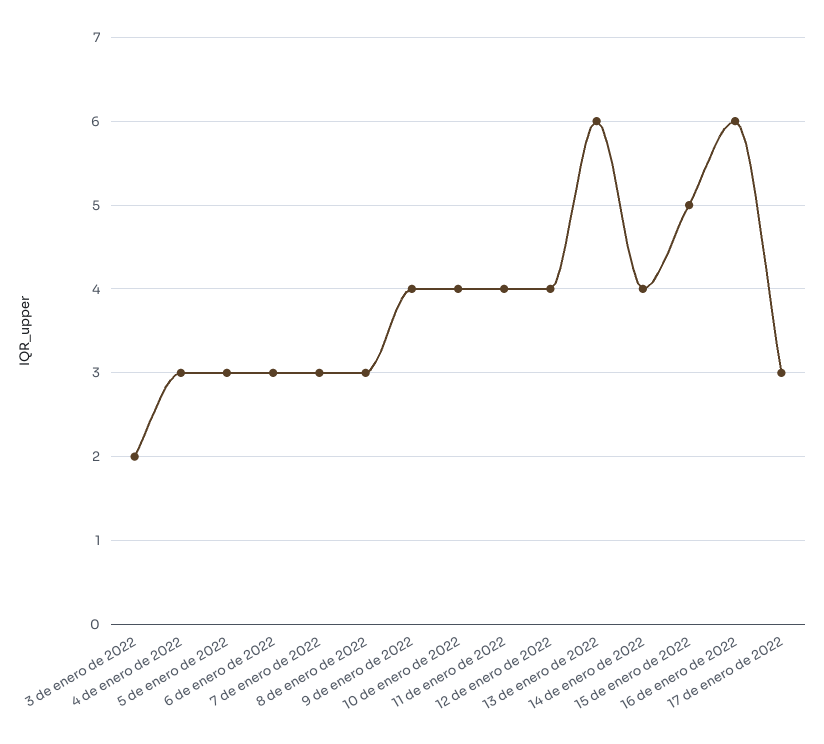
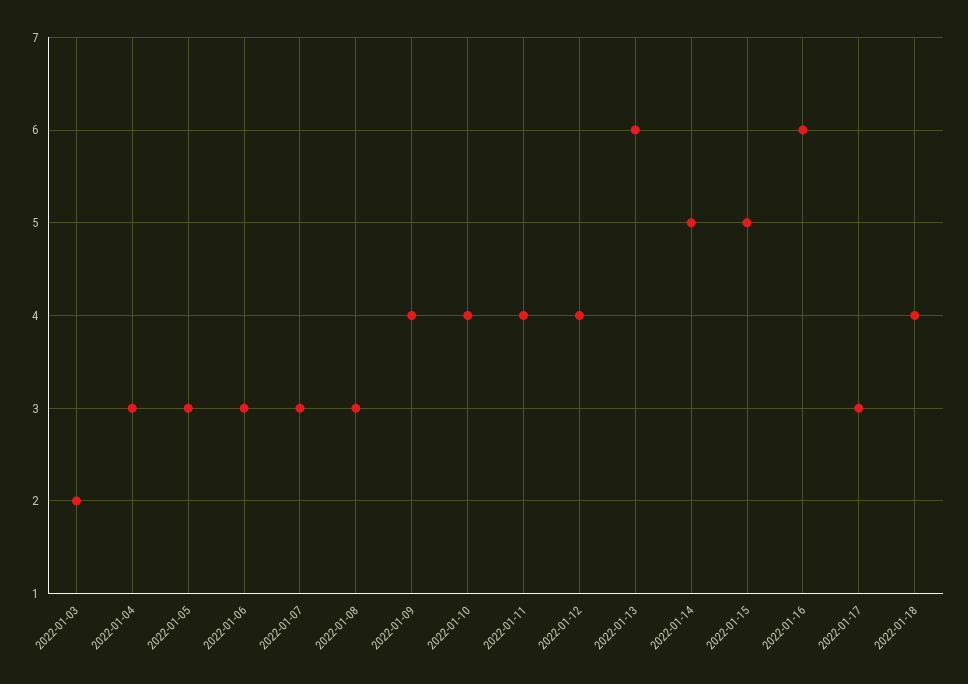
14 de enero de 2022: 4 -> 5
2022-01-18: none -> 4

